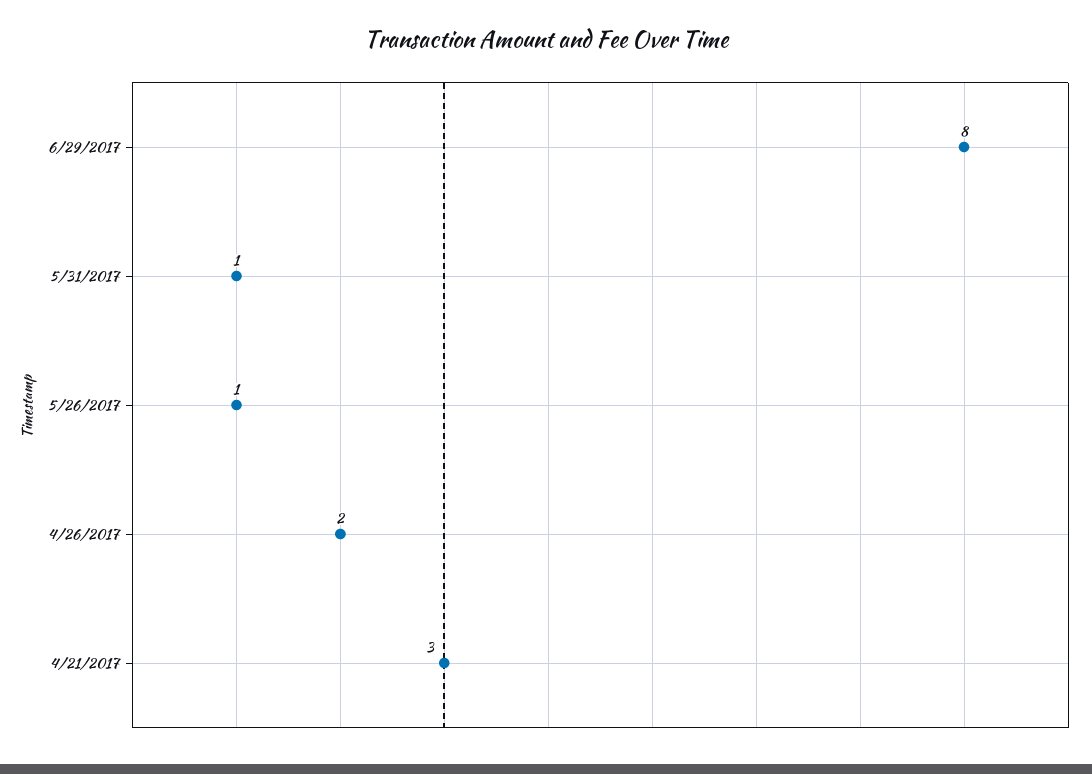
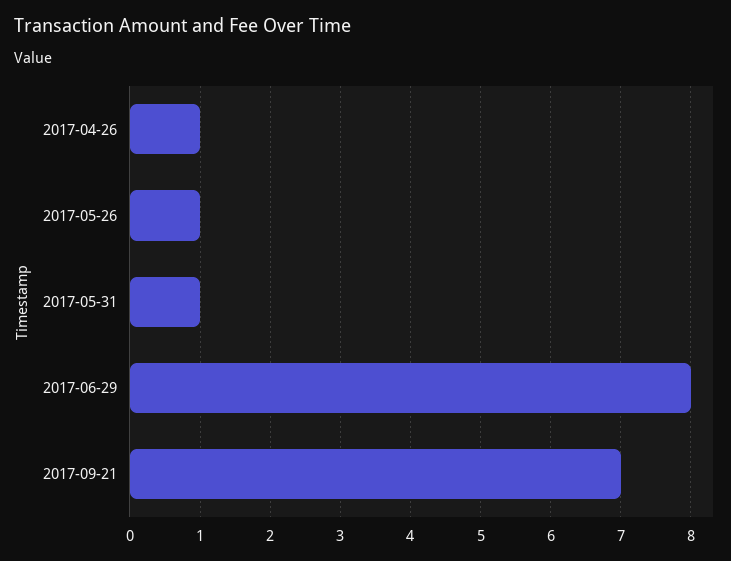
4/26/2017: 2 -> 1
4/21/2017: 3 -> none
2017-09-21: none -> 7

